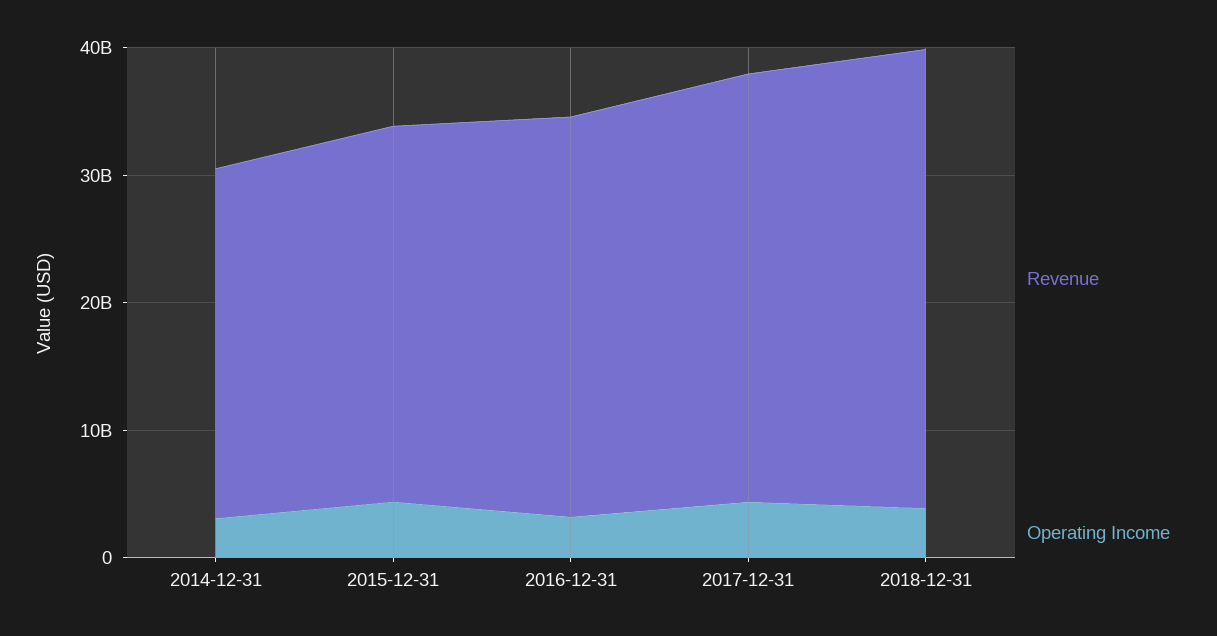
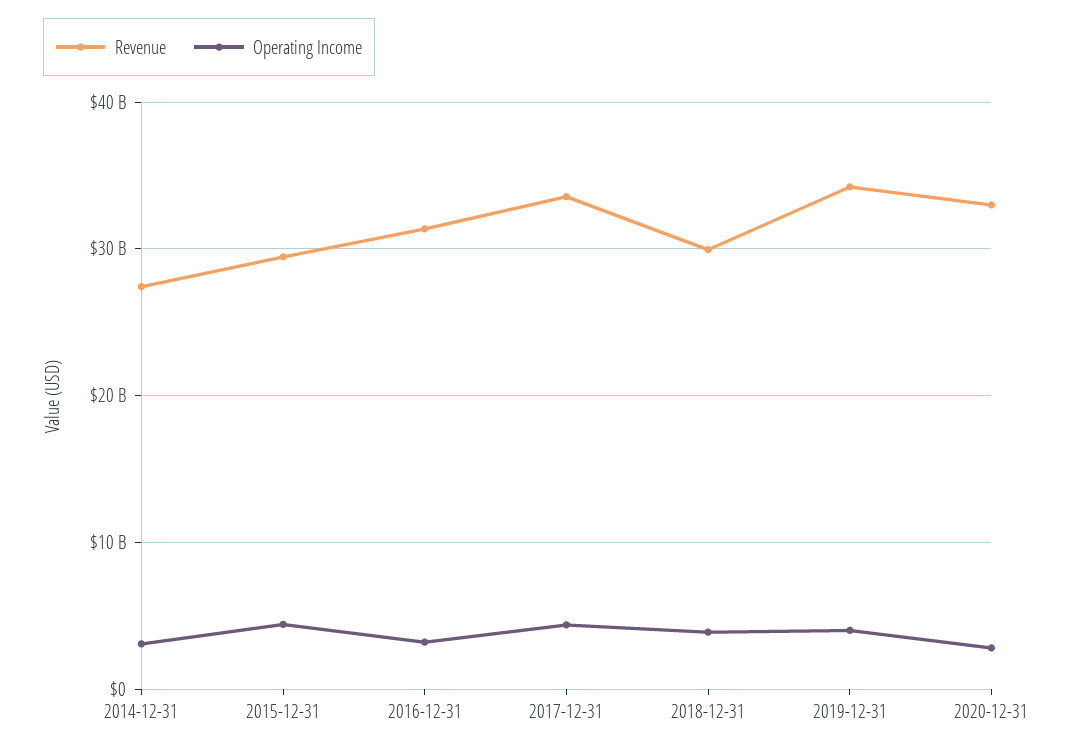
Revenue, 2018-12-31: 36000000000 -> 30000000000
Revenue, 2019-12-31: none -> 34000000000
Operating Income, 2019-12-31: none -> 4000000000
Revenue, 2020-12-31: none -> 33000000000
Operating Income, 2020-12-31: none -> 3000000000

